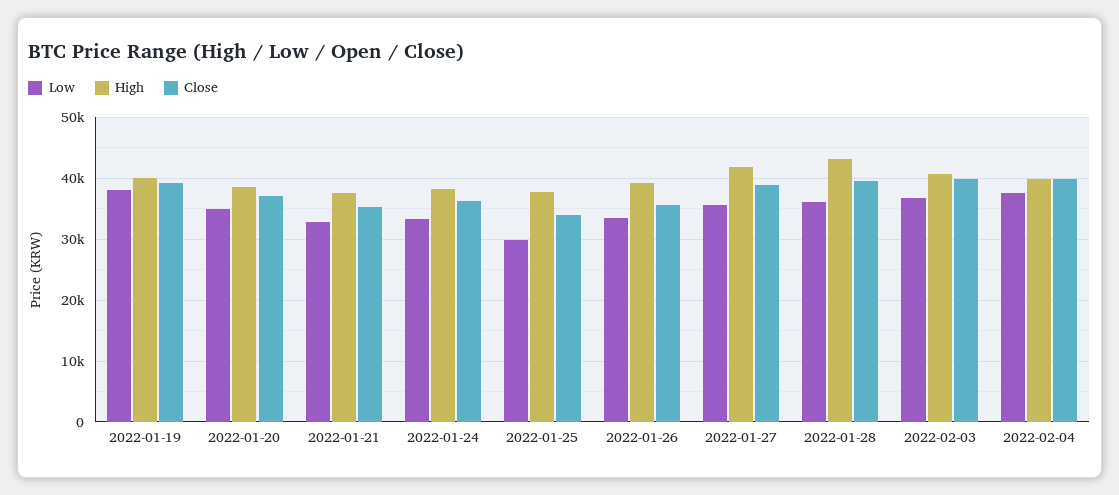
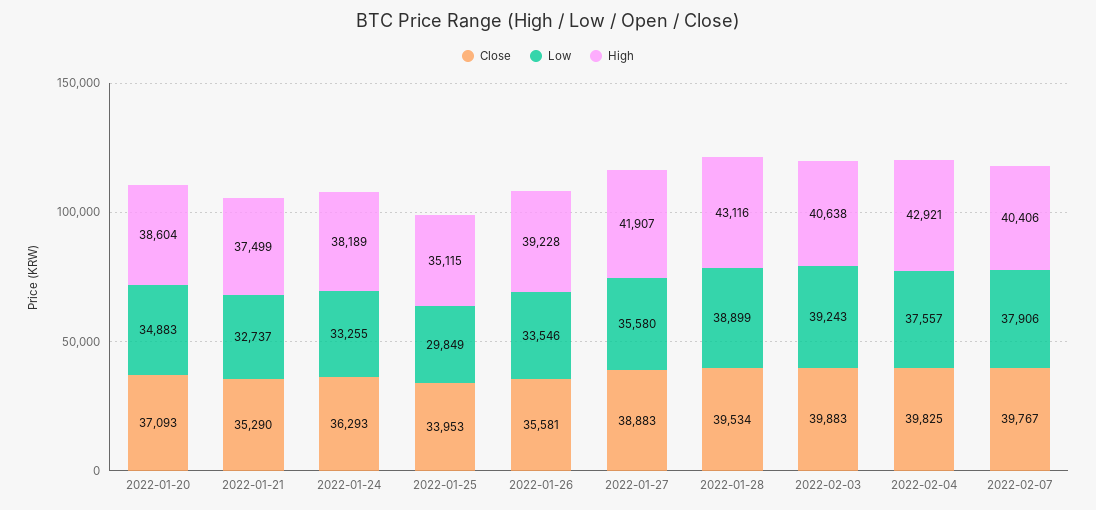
Low, 2022-01-19: 38000 -> none
High, 2022-01-19: 40000 -> none
Close, 2022-01-19: 39000 -> none
High, 2022-01-25: 38000 -> 35115
Low, 2022-01-28: 36000 -> 38899
Low, 2022-02-03: 37000 -> 39243
High, 2022-02-04: 40000 -> 42921
Close, 2022-02-07: none -> 39767
Low, 2022-02-07: none -> 37906
High, 2022-02-07: none -> 40406

